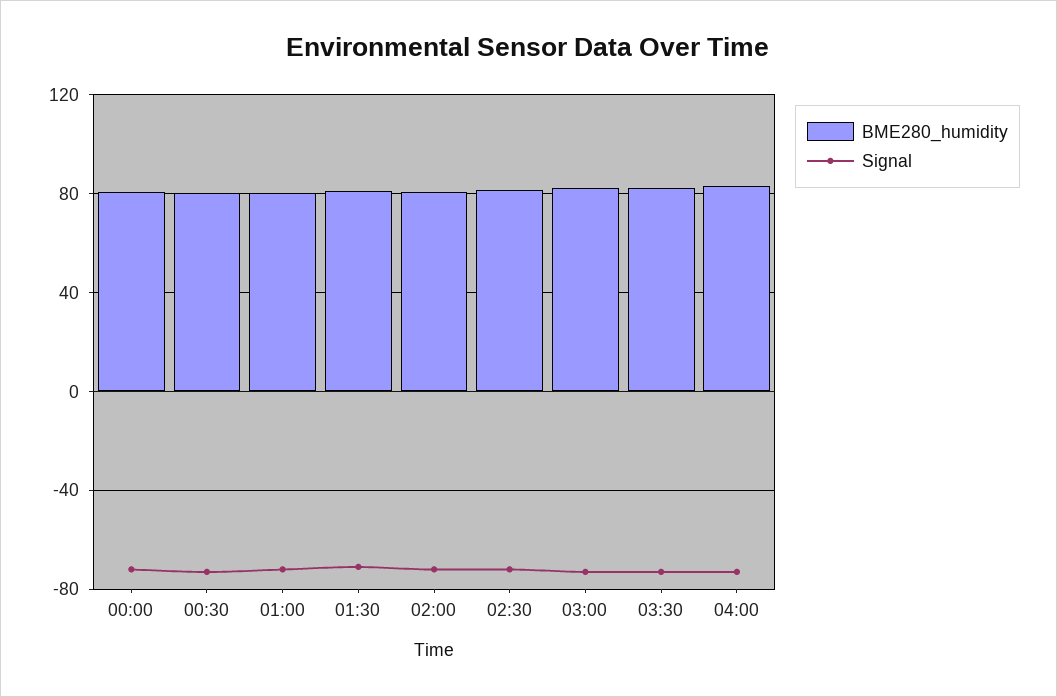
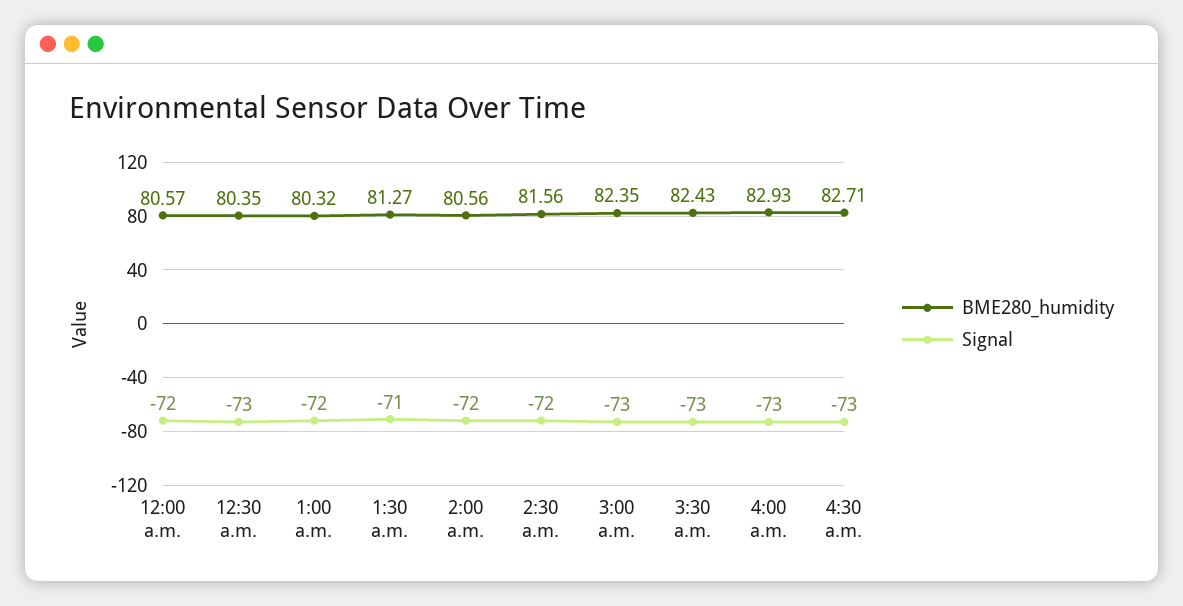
BME280_humidity, 4:30 a.m.: none -> 82.71
Signal, 4:30 a.m.: none -> -73

